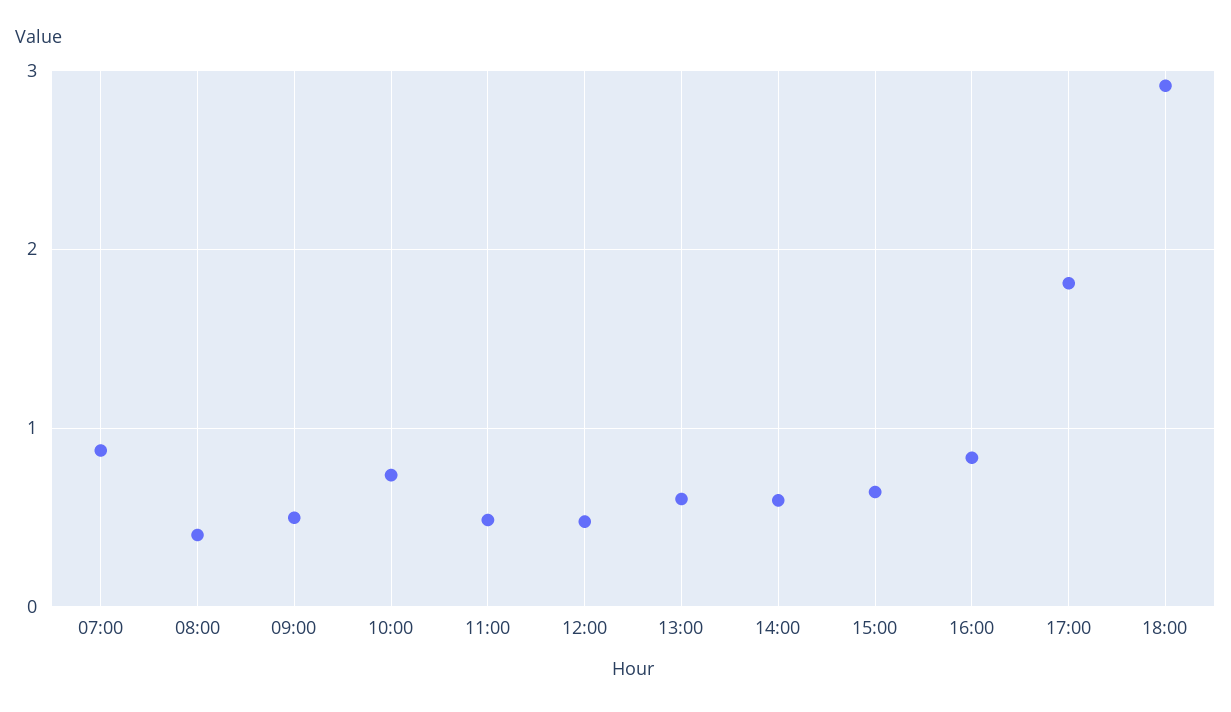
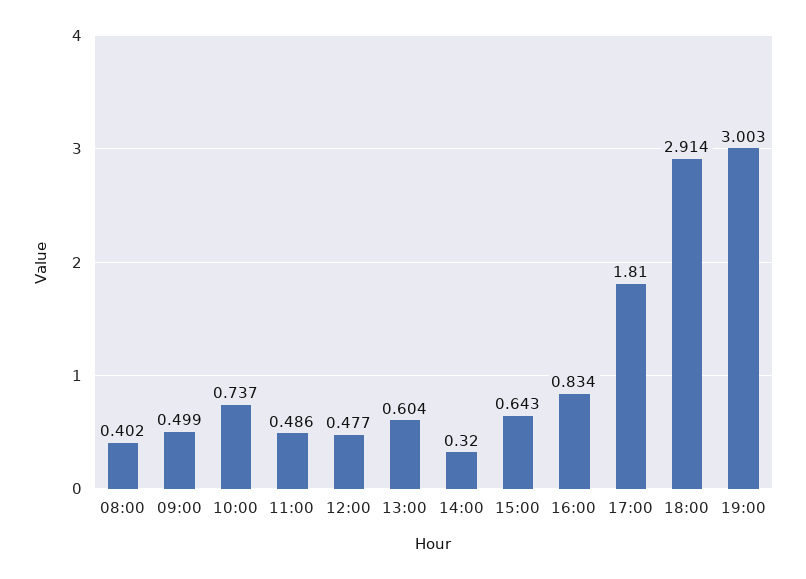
07:00: 0.9 -> none
14:00: 0.6 -> 0.32
19:00: none -> 3.003

